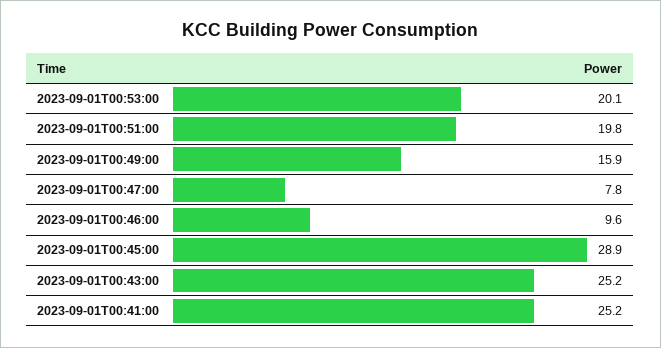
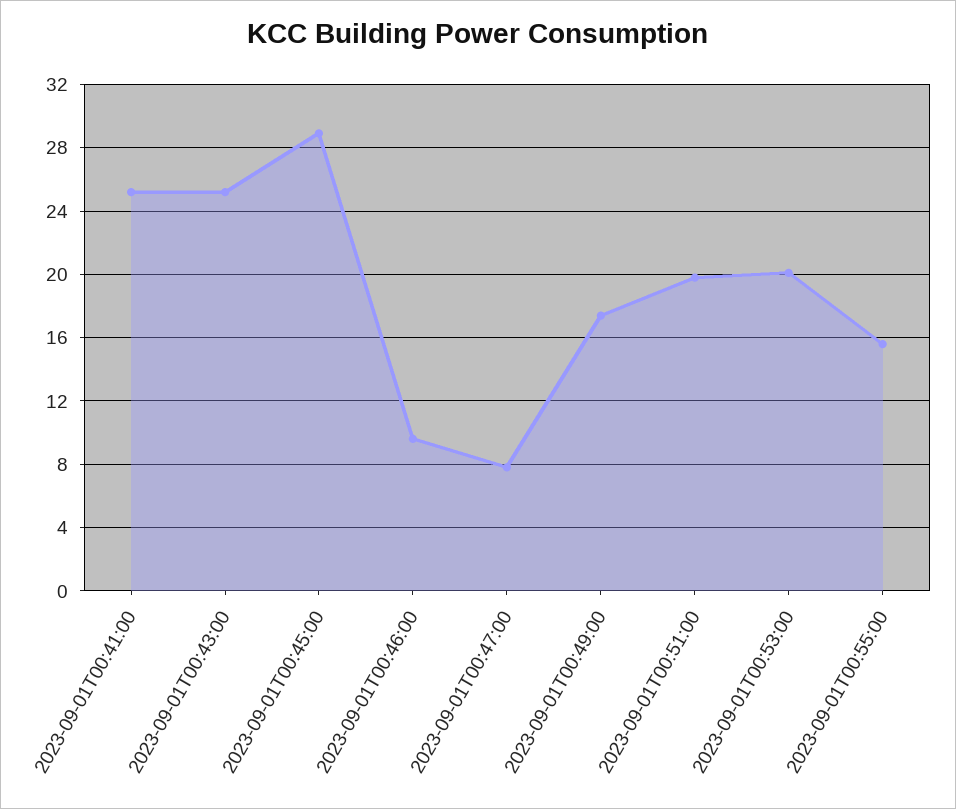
2023-09-01T00:49:00: 15.9 -> 17.5
2023-09-01T00:55:00: none -> 15.5

